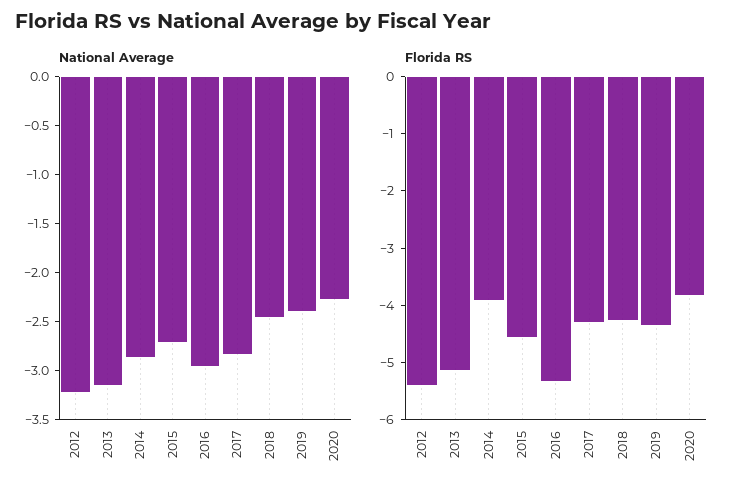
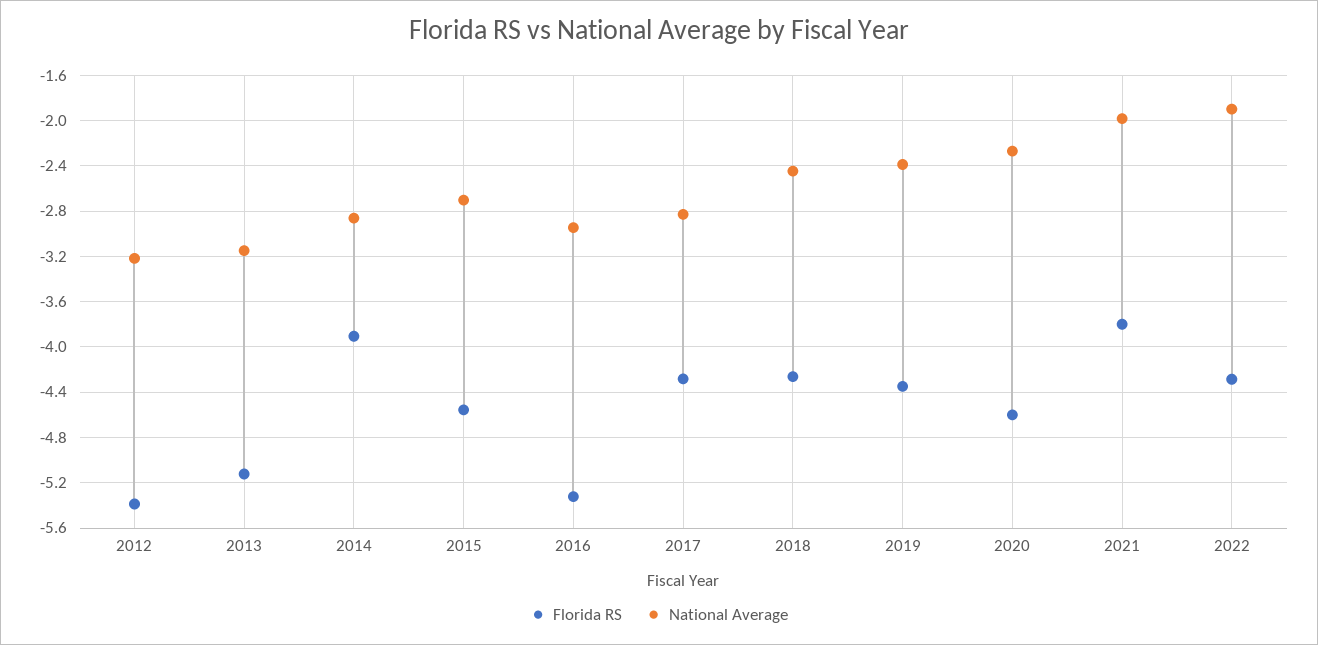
Florida RS, 2020: -3.8 -> -4.6
Florida RS, 2021: none -> -3.8
National Average, 2021: none -> -2
Florida RS, 2022: none -> -4.3
National Average, 2022: none -> -1.9

